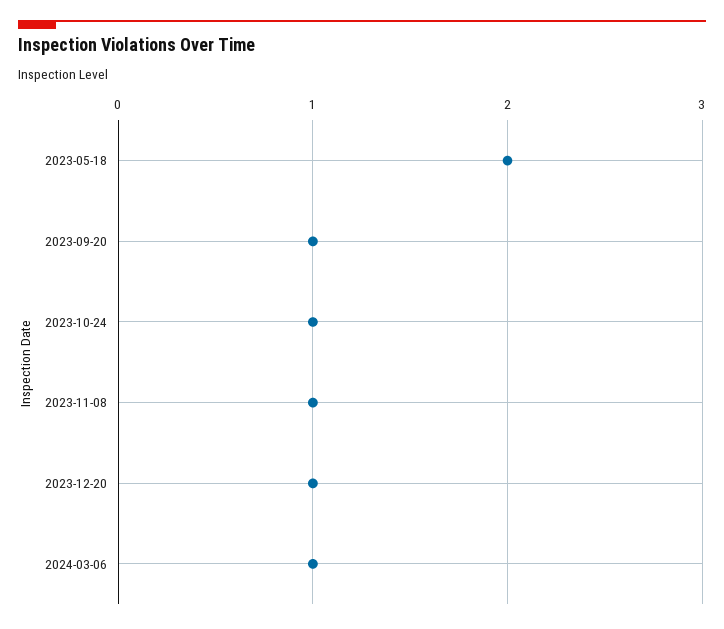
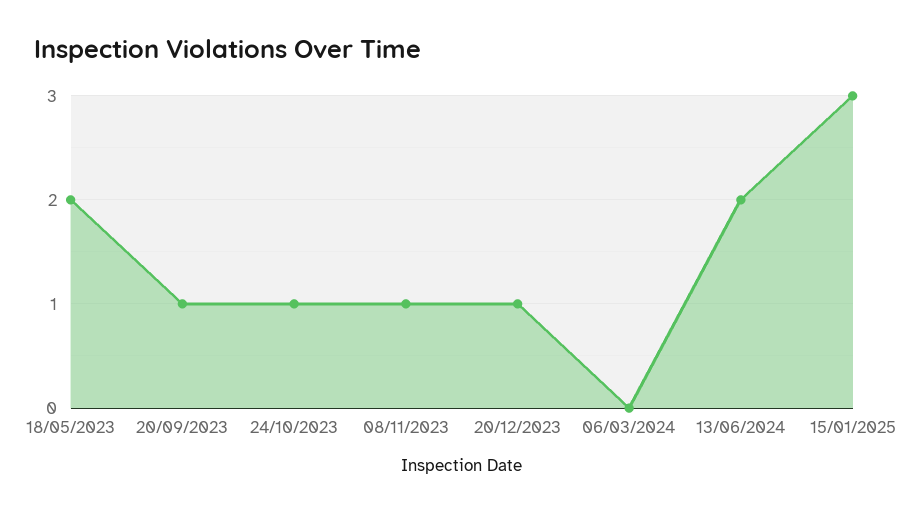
2024-03-06: 1 -> 0
13/06/2024: none -> 2
15/01/2025: none -> 3

